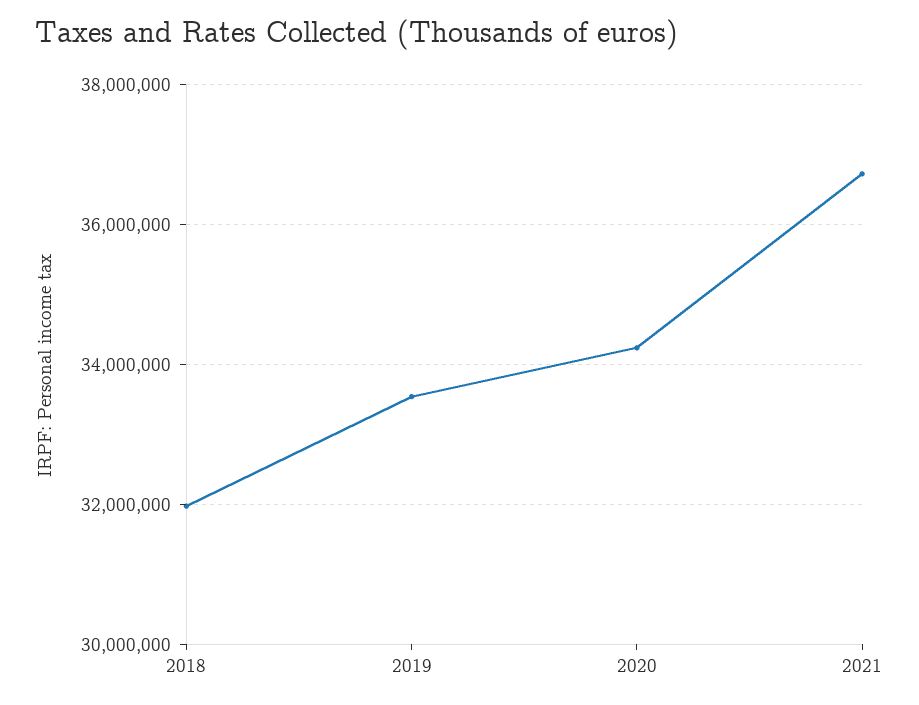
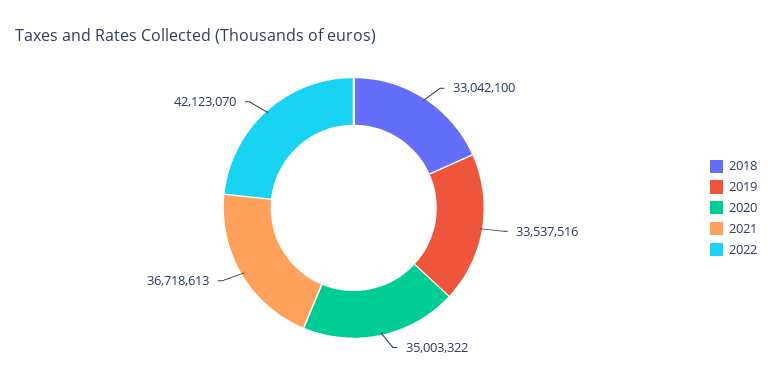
2018: 32000000 -> 33042100
2020: 34200000 -> 35003322
2022: none -> 42123070

